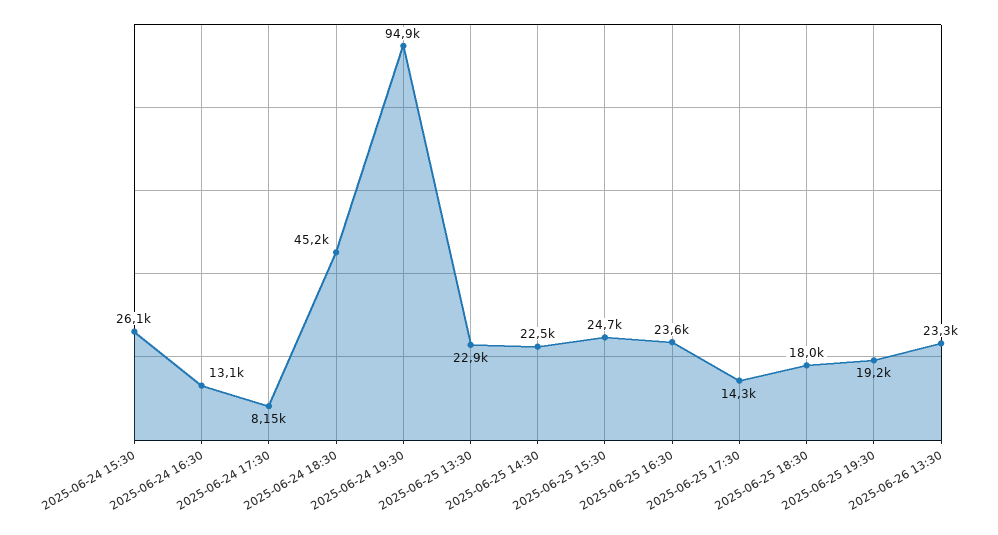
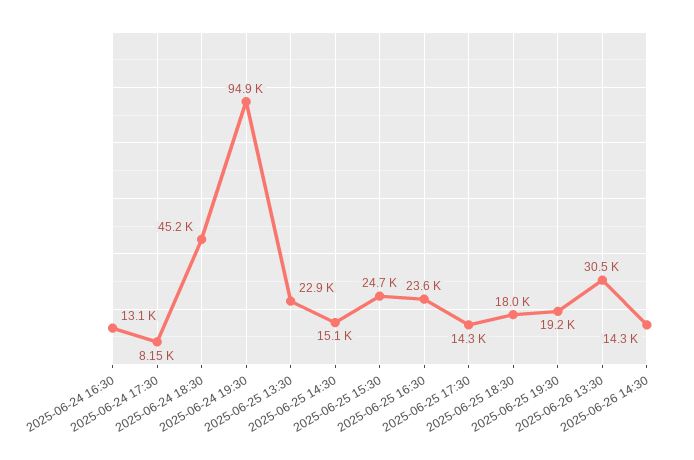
2025-06-24 15:30: 26100 -> none
2025-06-25 14:30: 22500 -> 15100
2025-06-26 13:30: 23300 -> 30500
2025-06-26 14:30: none -> 14300

